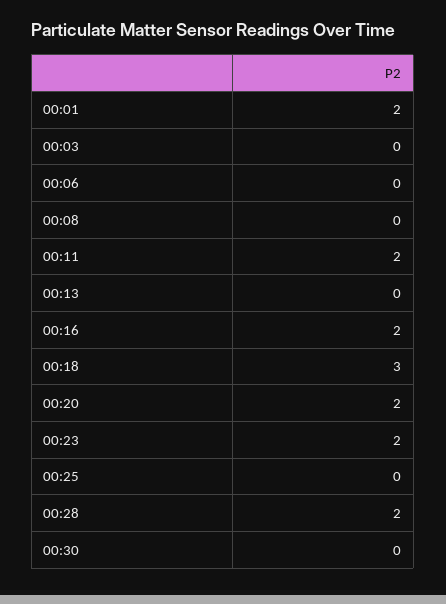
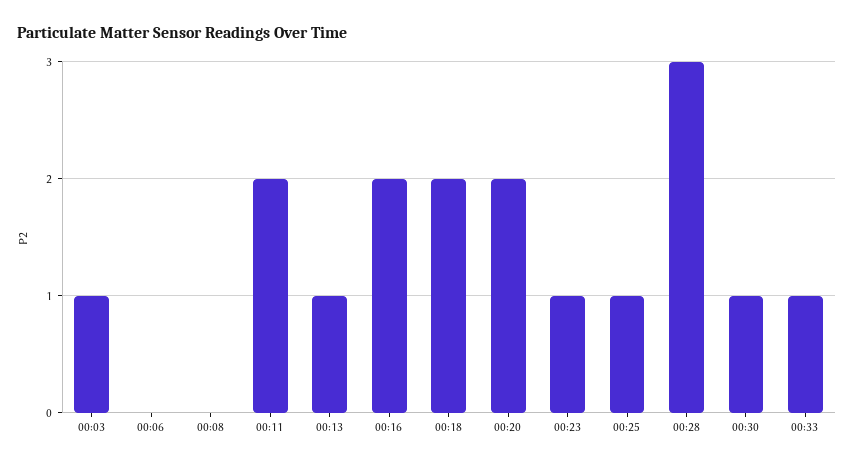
00:01: 2 -> none
00:03: 0 -> 1
00:13: 0 -> 1
00:18: 3 -> 2
00:23: 2 -> 1
00:25: 0 -> 1
00:28: 2 -> 3
00:30: 0 -> 1
00:33: none -> 1

